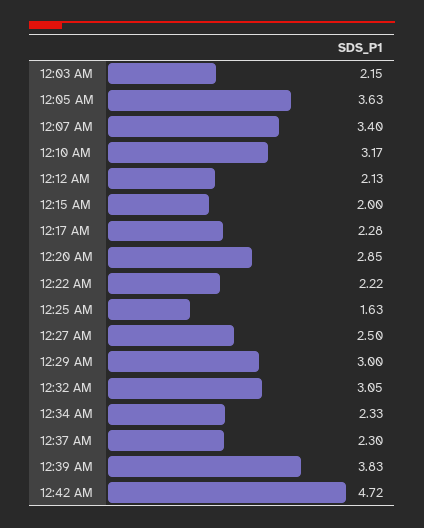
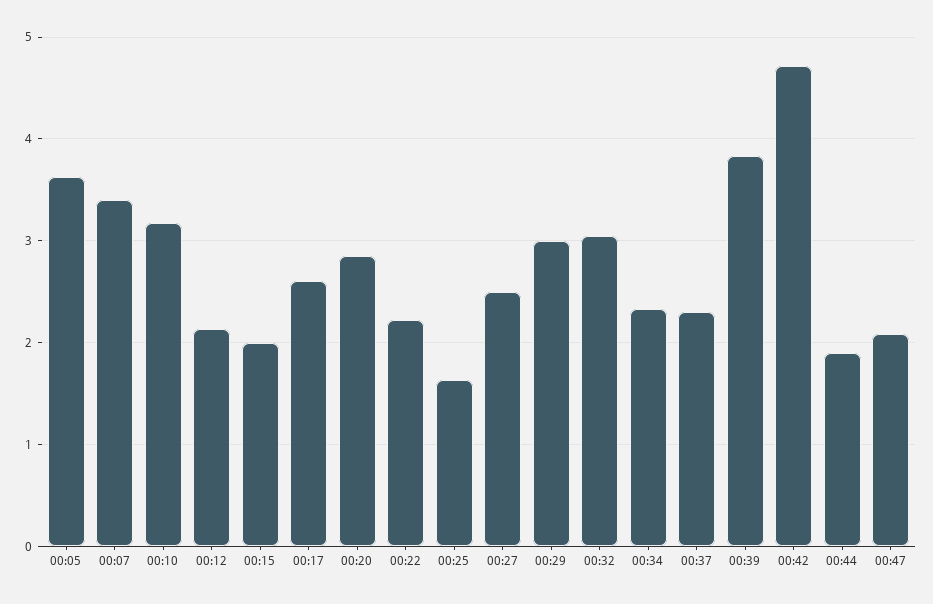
12:03 AM: 2.15 -> none
12:17 AM: 2.28 -> 2.6
00:44: none -> 1.9
00:47: none -> 2.1

